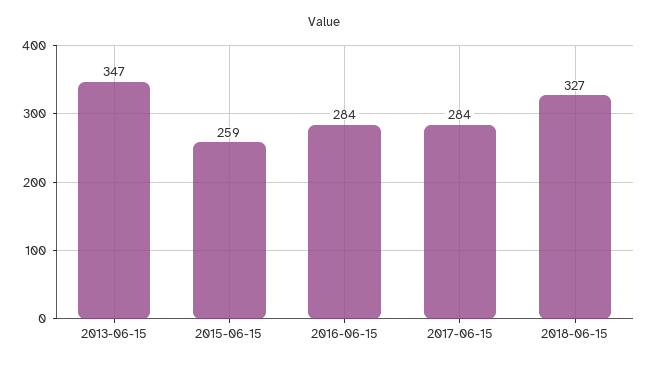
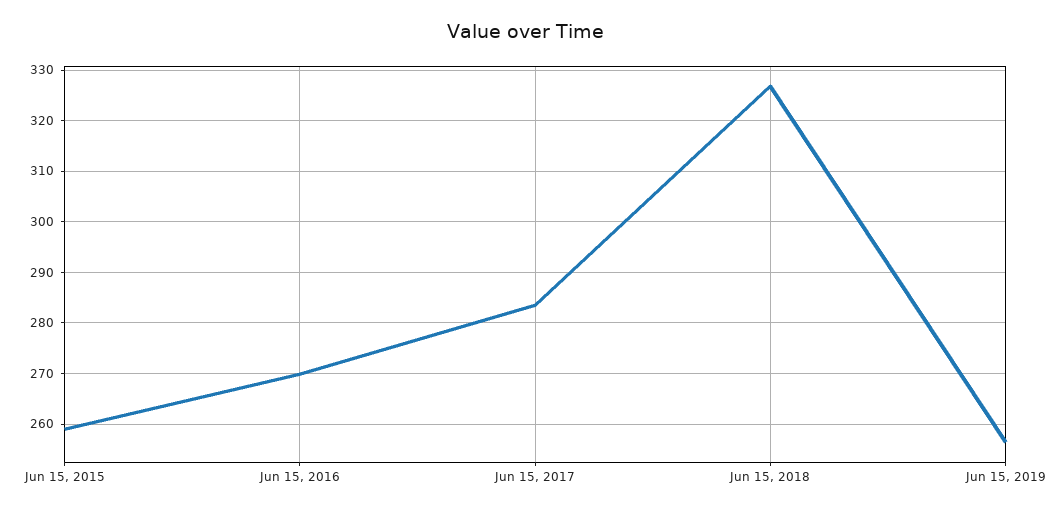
2013-06-15: 347 -> none
2016-06-15: 284 -> 270
Jun 15, 2019: none -> 256

